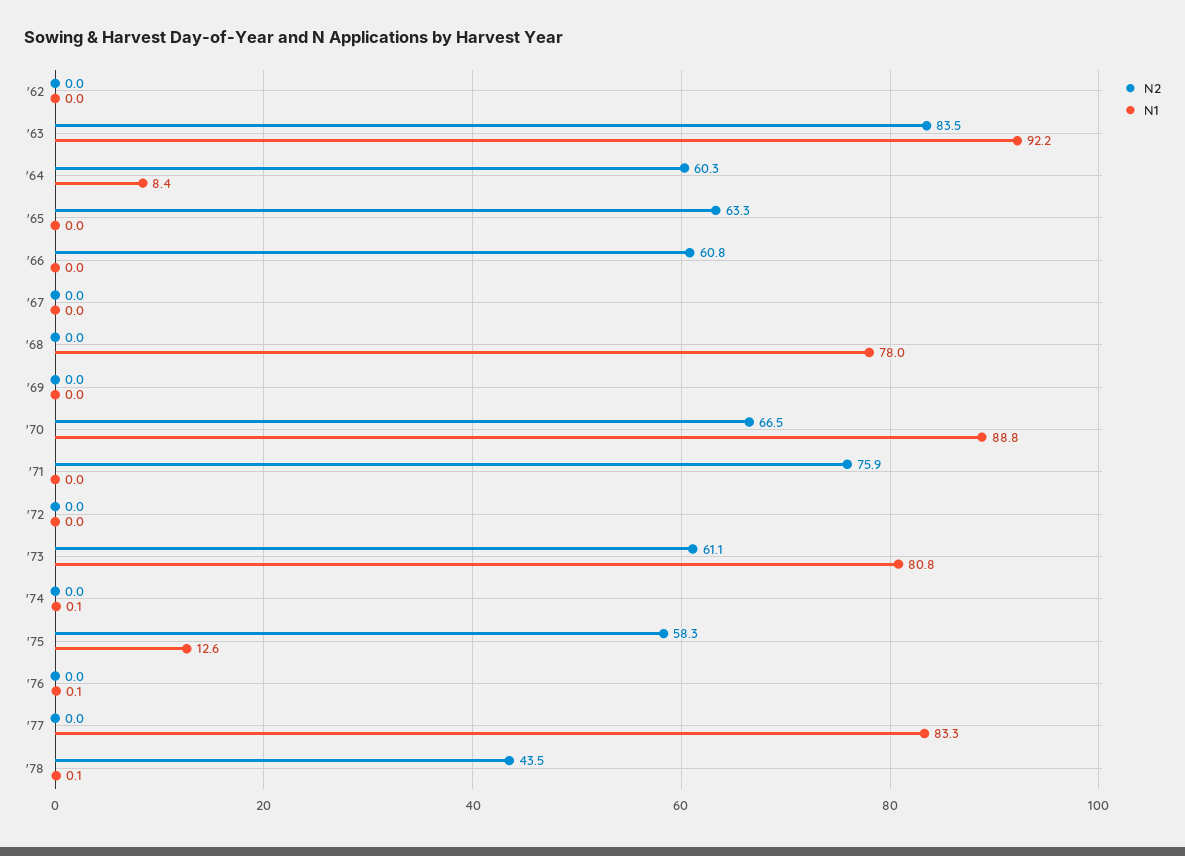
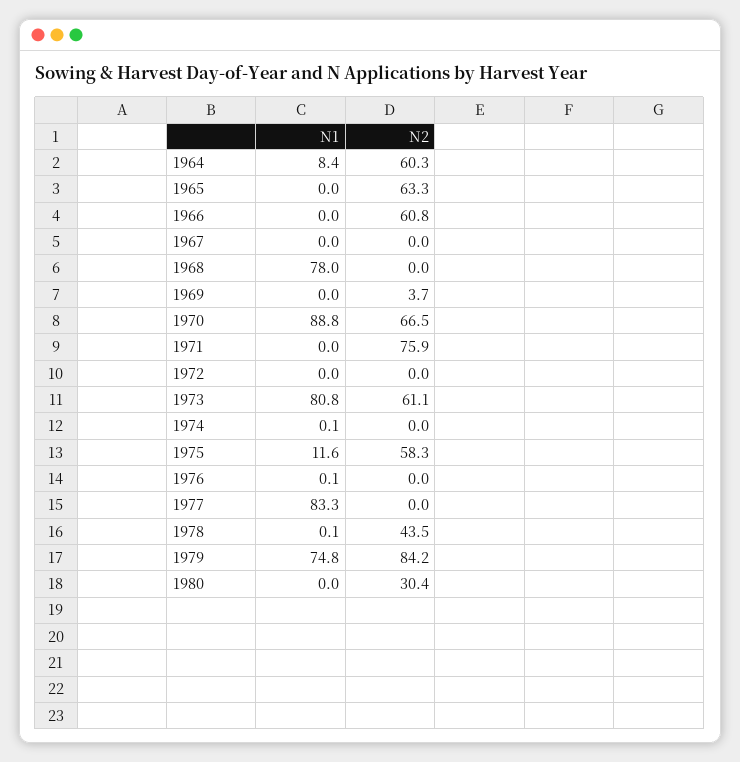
N2, '62: 0 -> none
N1, '62: 0 -> none
N2, '63: 83.5 -> none
N1, '63: 92.2 -> none
N2, '69: 0 -> 3.7
N1, '75: 12.6 -> 11.6
N1, 1979: none -> 74.8
N2, 1979: none -> 84.2
N1, 1980: none -> 0
N2, 1980: none -> 30.4

